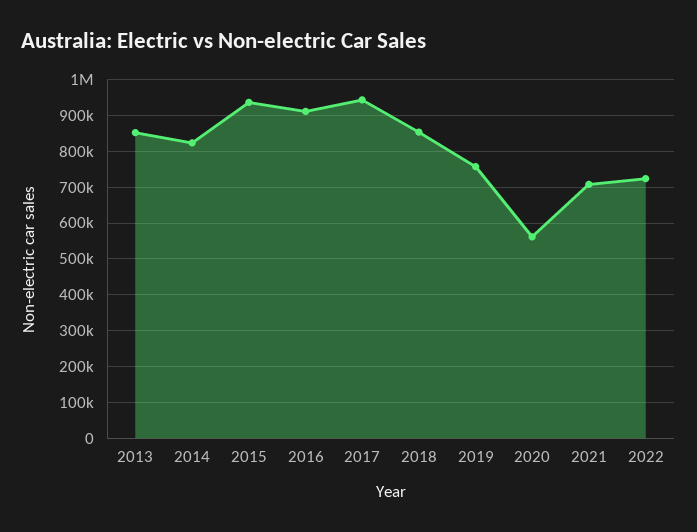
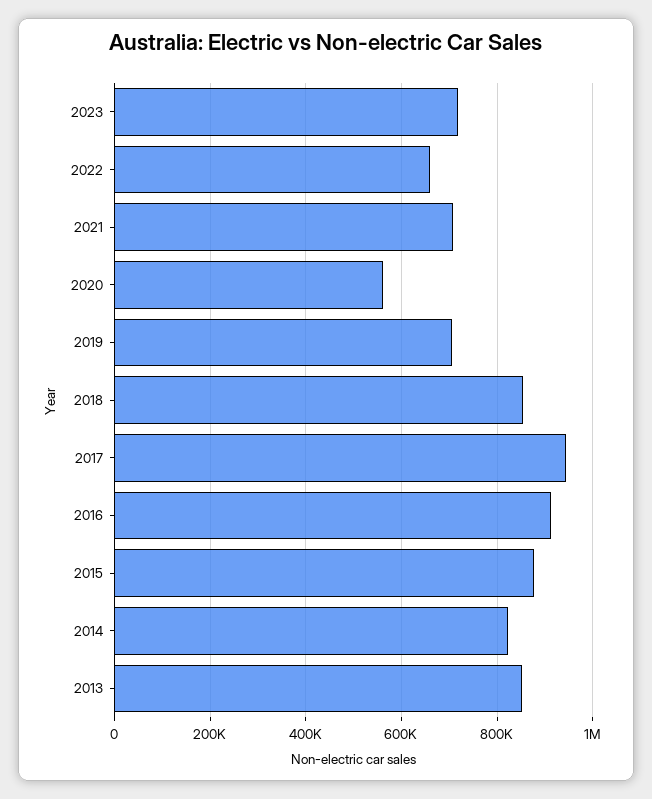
2015: 940000 -> 880000
2019: 760000 -> 700000
2022: 720000 -> 660000
2023: none -> 720000

